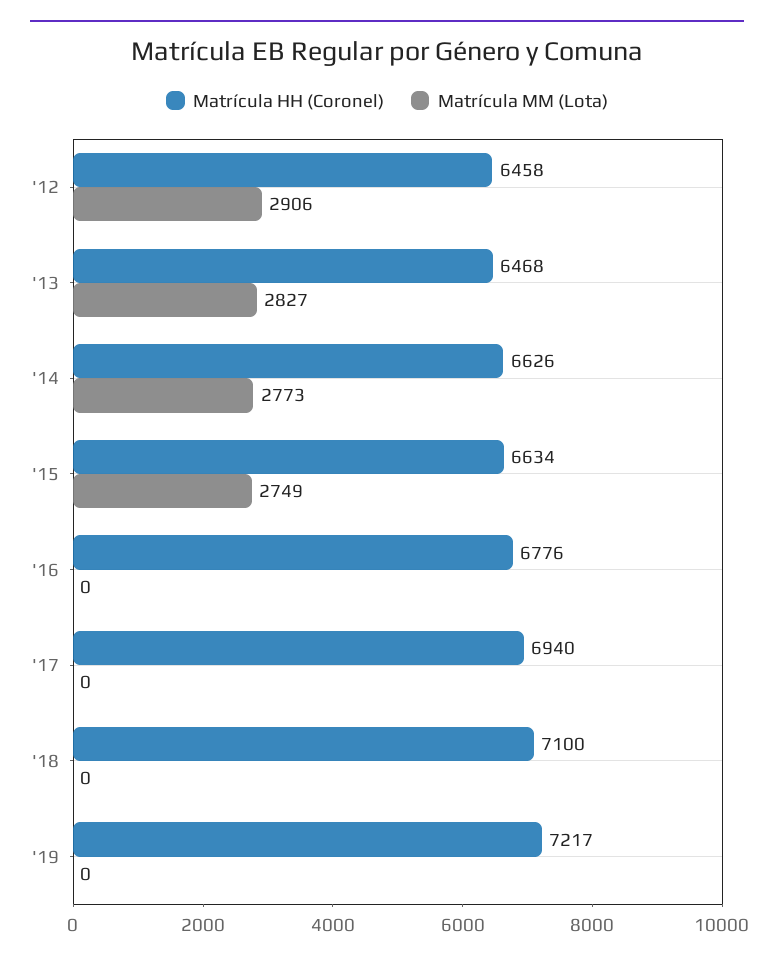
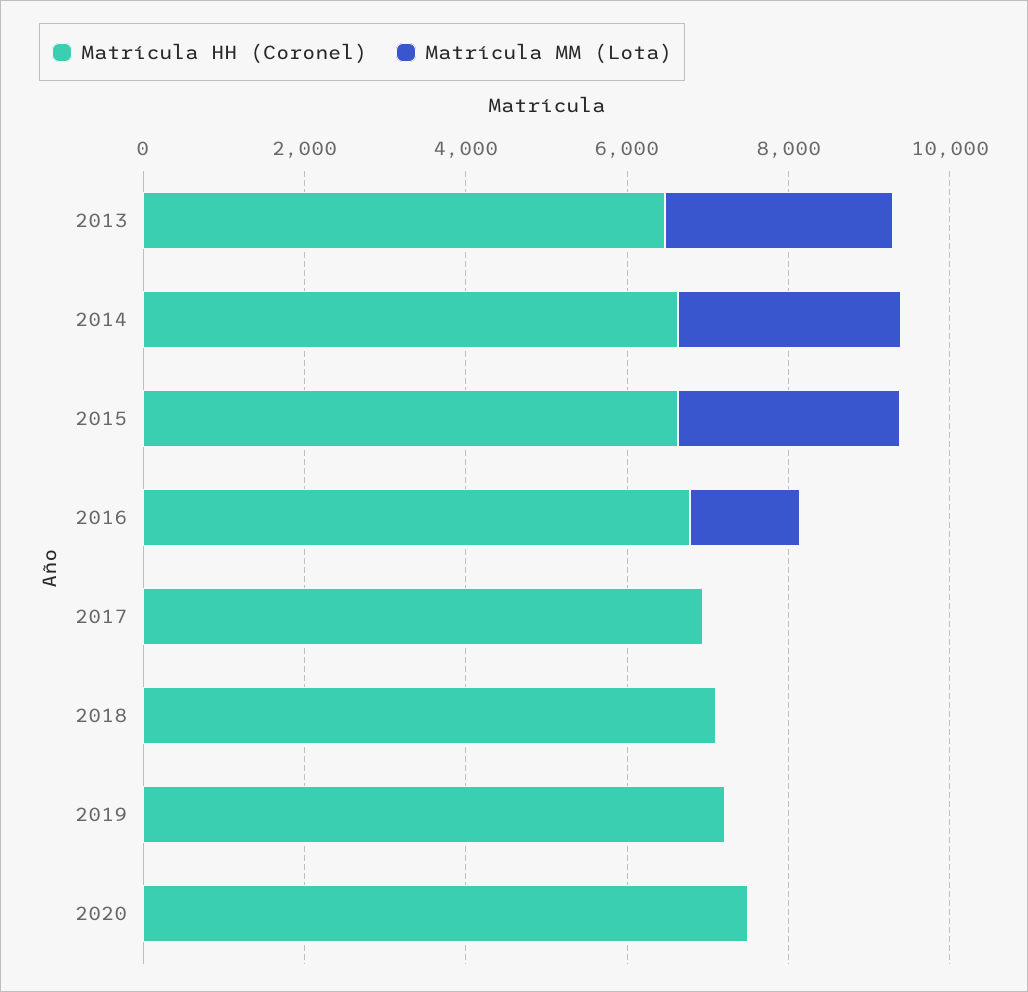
Matrícula HH (Coronel), '12: 6458 -> none
Matrícula MM (Lota), '12: 2906 -> none
Matrícula MM (Lota), '16: 0 -> 1500
Matrícula HH (Coronel), 2020: none -> 7500
Matrícula MM (Lota), 2020: none -> 0

